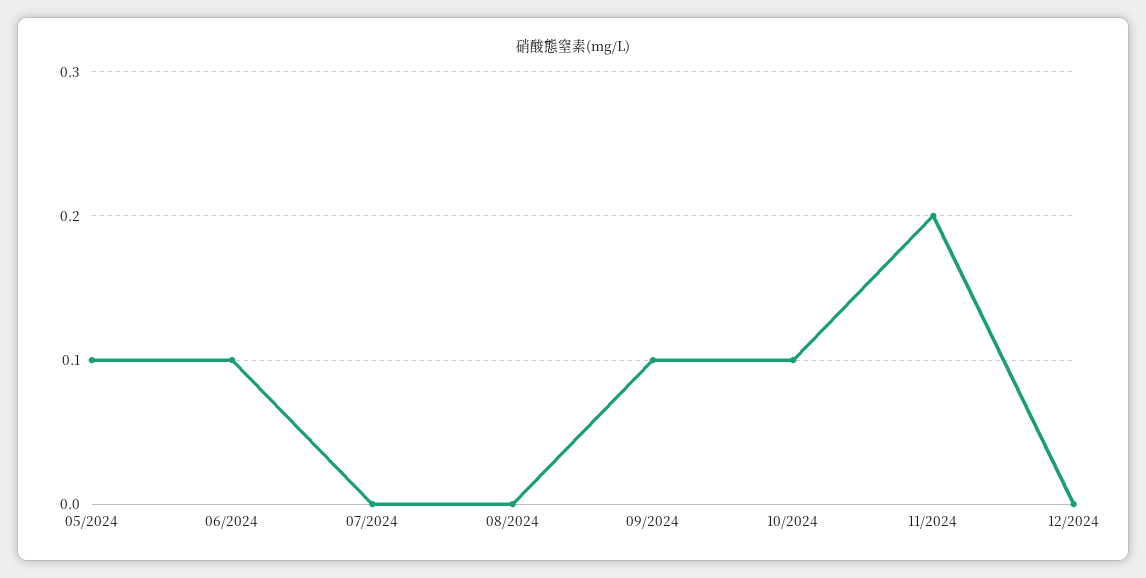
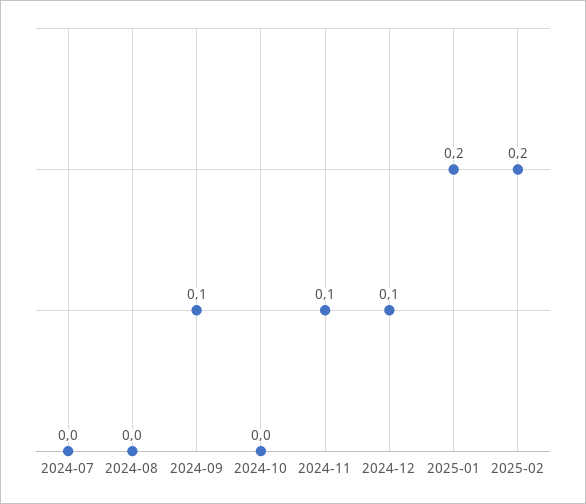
05/2024: 0.1 -> none
06/2024: 0.1 -> none
10/2024: 0.1 -> 0
11/2024: 0.2 -> 0.1
12/2024: 0 -> 0.1
2025-01: none -> 0.2
2025-02: none -> 0.2

